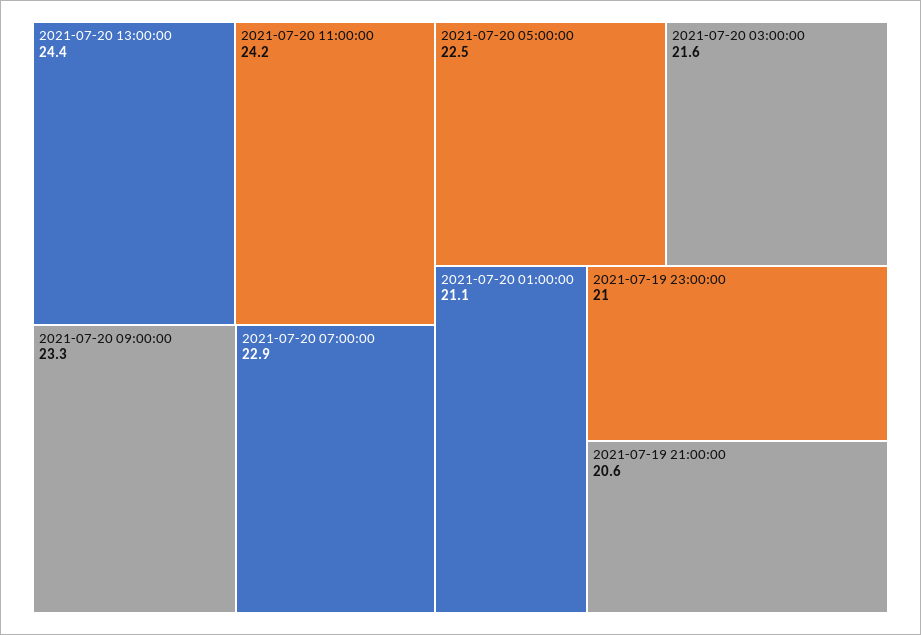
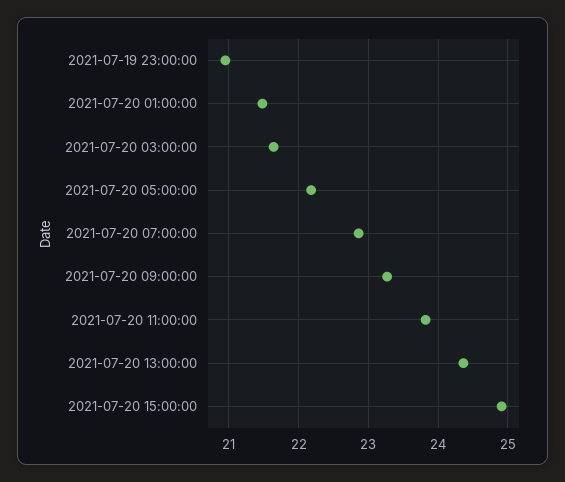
2021-07-20 11:00:00: 24.2 -> 23.8
2021-07-20 05:00:00: 22.5 -> 22.2
2021-07-20 01:00:00: 21.1 -> 21.5
2021-07-19 21:00:00: 20.6 -> none
2021-07-20 15:00:00: none -> 24.9

